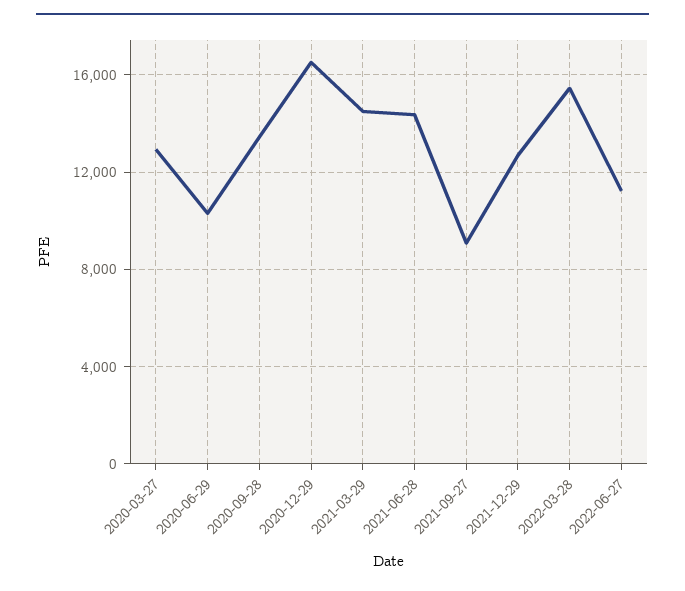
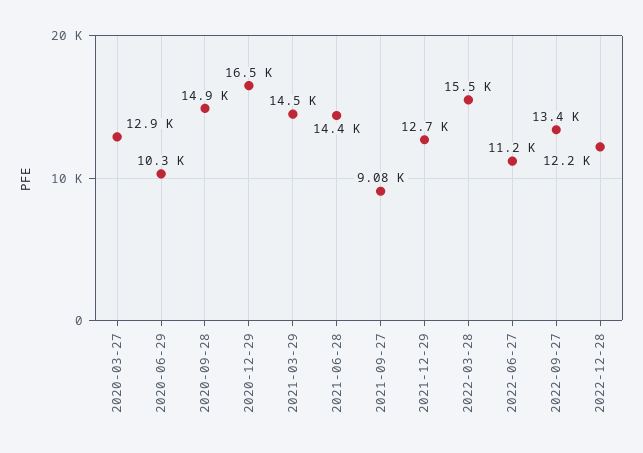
2020-09-28: 13500 -> 14900
2022-09-27: none -> 13400
2022-12-28: none -> 12200

